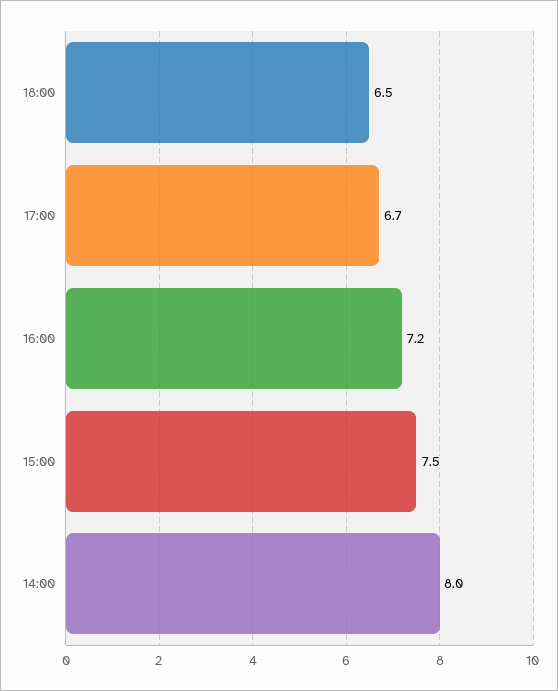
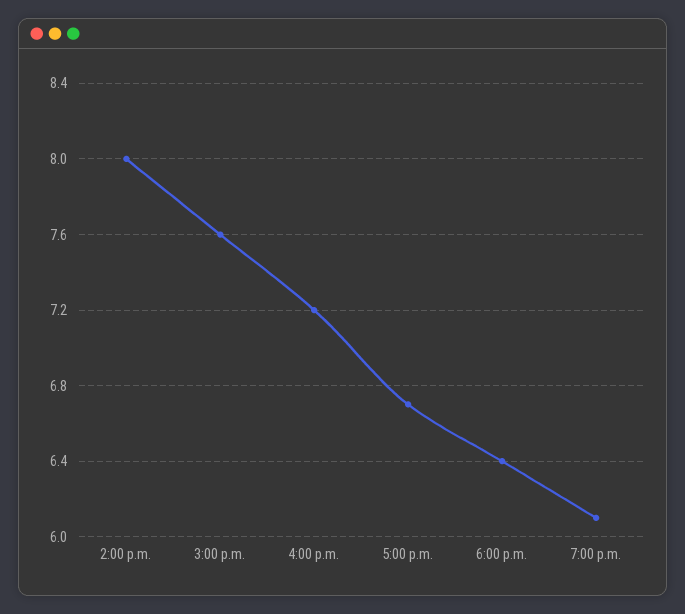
18:00: 6.5 -> 6.4
15:00: 7.5 -> 7.6
7:00 p.m.: none -> 6.1

